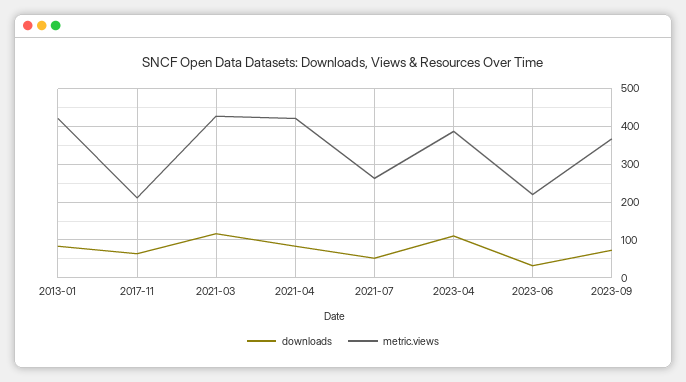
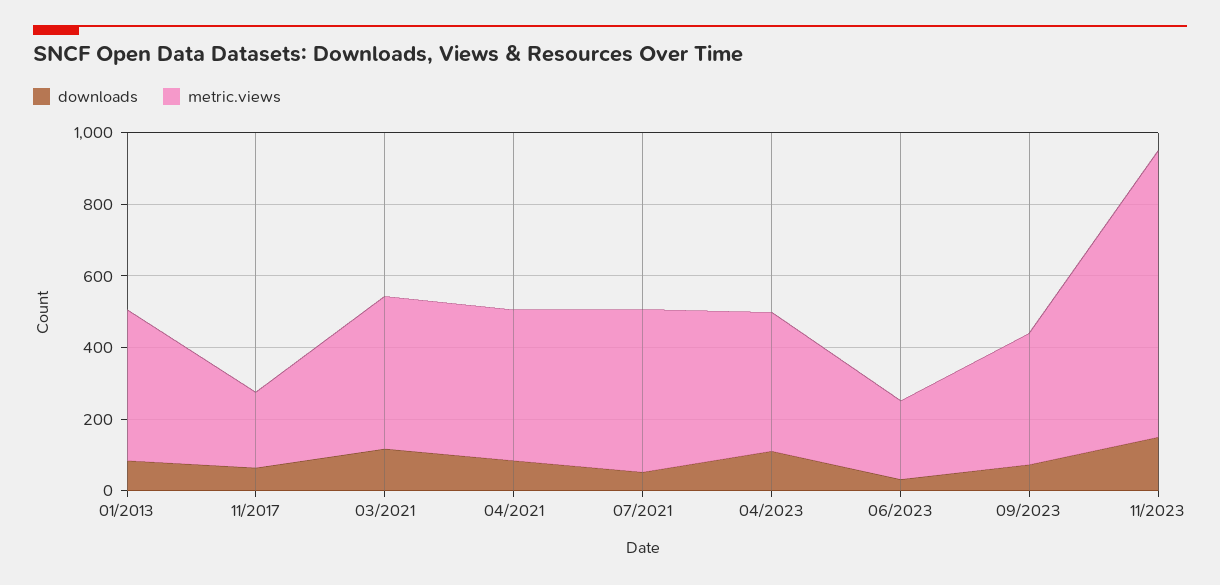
metric.views, 2021-07: 260 -> 450
downloads, 11/2023: none -> 150
metric.views, 11/2023: none -> 800

